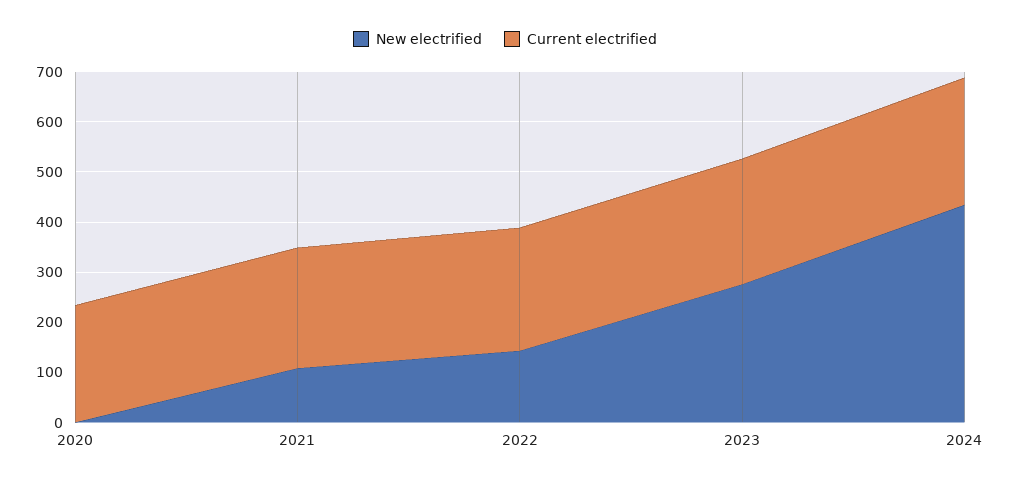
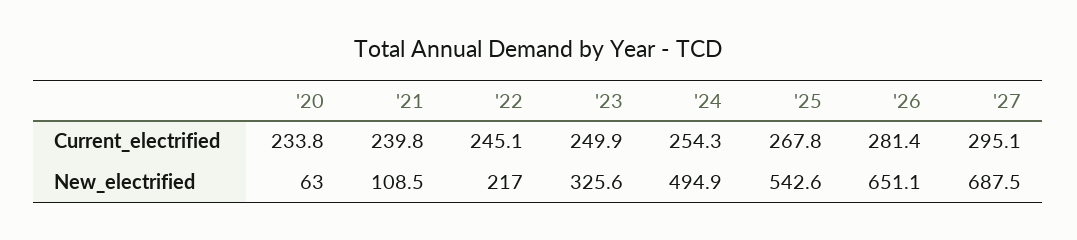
New electrified, 2020: 0 -> 63
New electrified, 2022: 140 -> 217
New electrified, 2023: 280 -> 325.6
New electrified, 2024: 440 -> 494.9
Current electrified, '25: none -> 267.8
Current electrified, '26: none -> 281.4
Current electrified, '27: none -> 295.1
New electrified, '25: none -> 542.6
New electrified, '26: none -> 651.1
New electrified, '27: none -> 687.5

